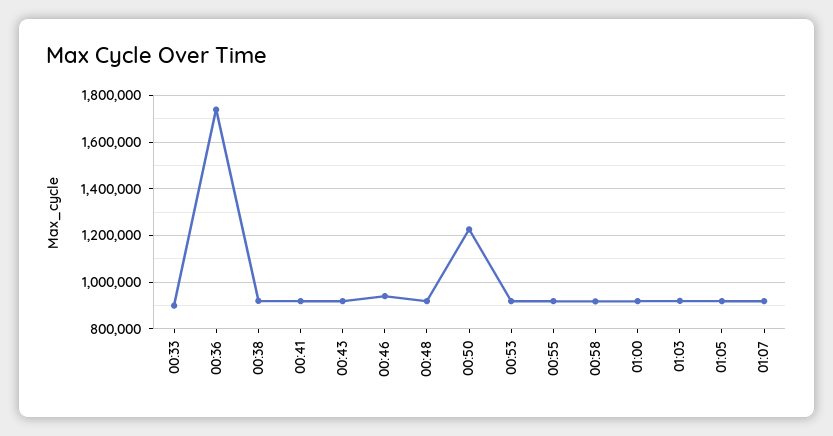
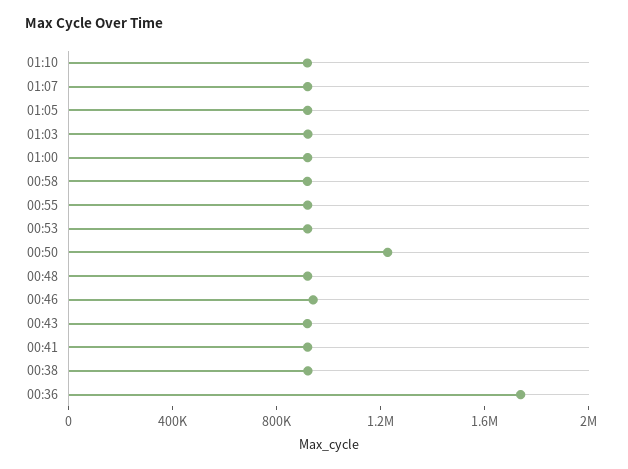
00:33: 900000 -> none
01:10: none -> 900000

